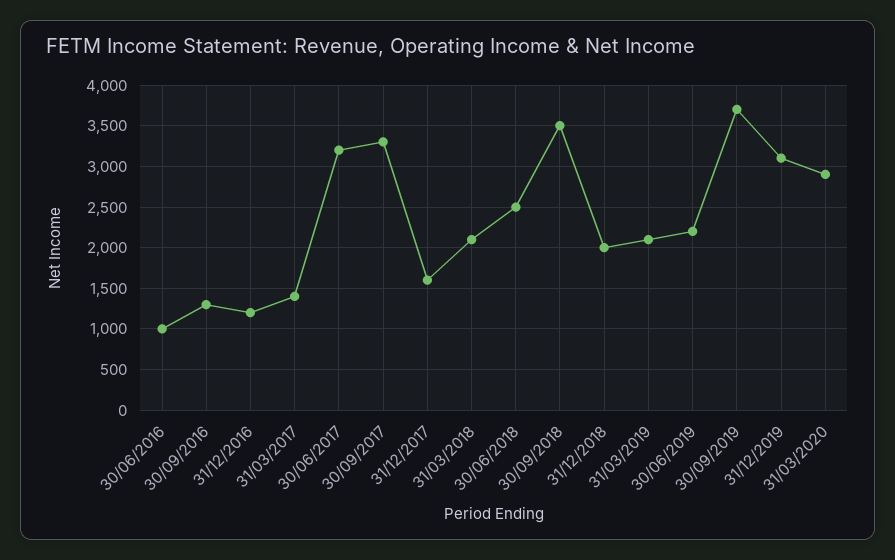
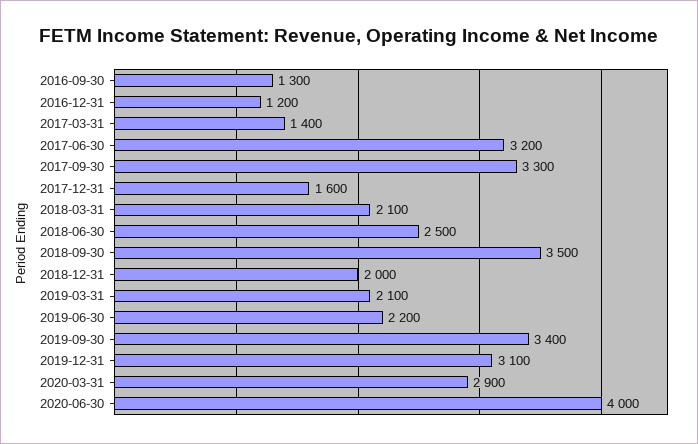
30/06/2016: 1000 -> none
30/09/2019: 3700 -> 3400
2020-06-30: none -> 4000

